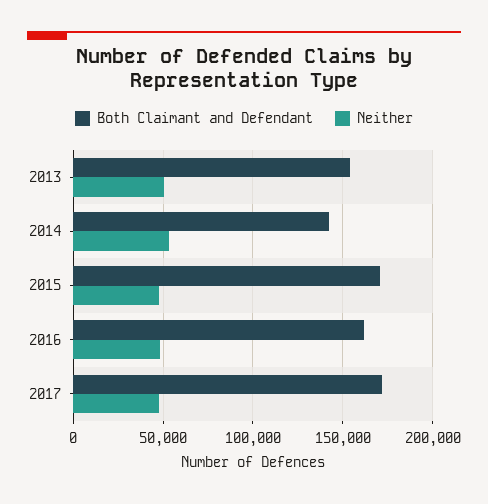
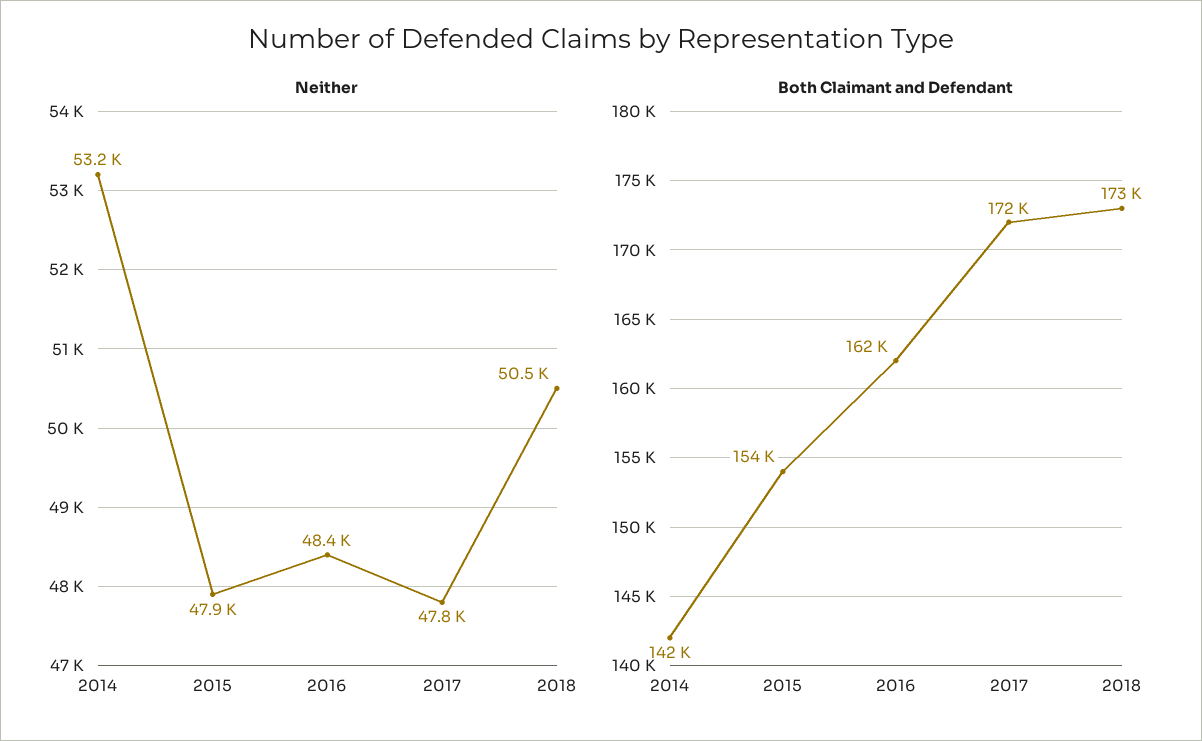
Both Claimant and Defendant, 2013: 155000 -> none
Neither, 2013: 50000 -> none
Both Claimant and Defendant, 2015: 170000 -> 154000
Neither, 2018: none -> 50500
Both Claimant and Defendant, 2018: none -> 173000

